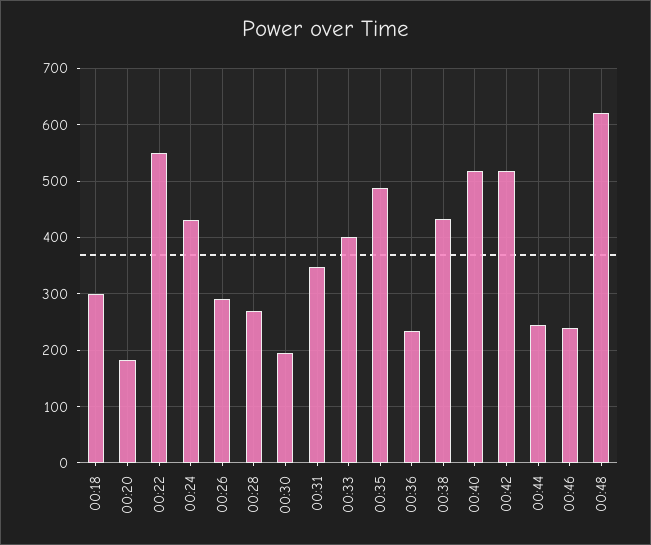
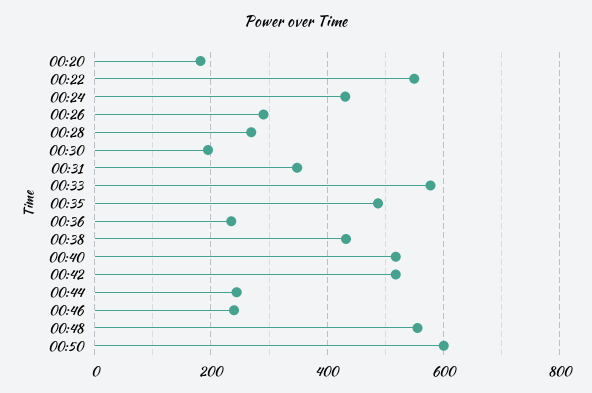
00:18: 300 -> none
00:33: 400 -> 580
00:48: 620 -> 560
00:50: none -> 600

